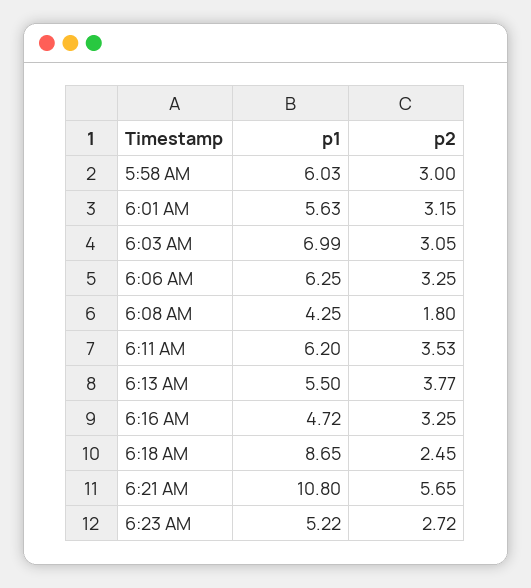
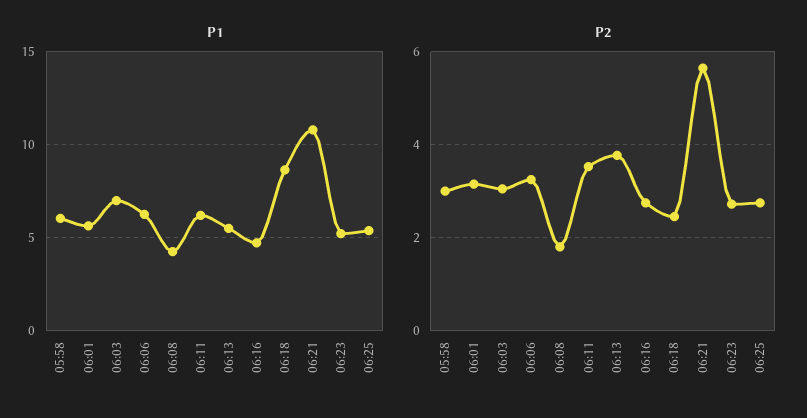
p2, 6:16 AM: 3.25 -> 2.8
p1, 06:25: none -> 5.5
p2, 06:25: none -> 2.8

